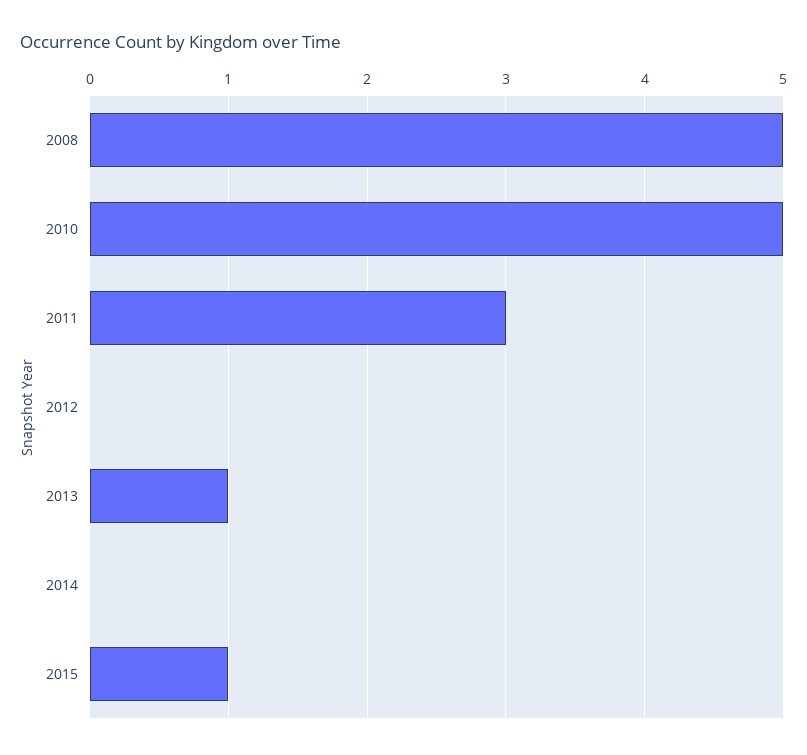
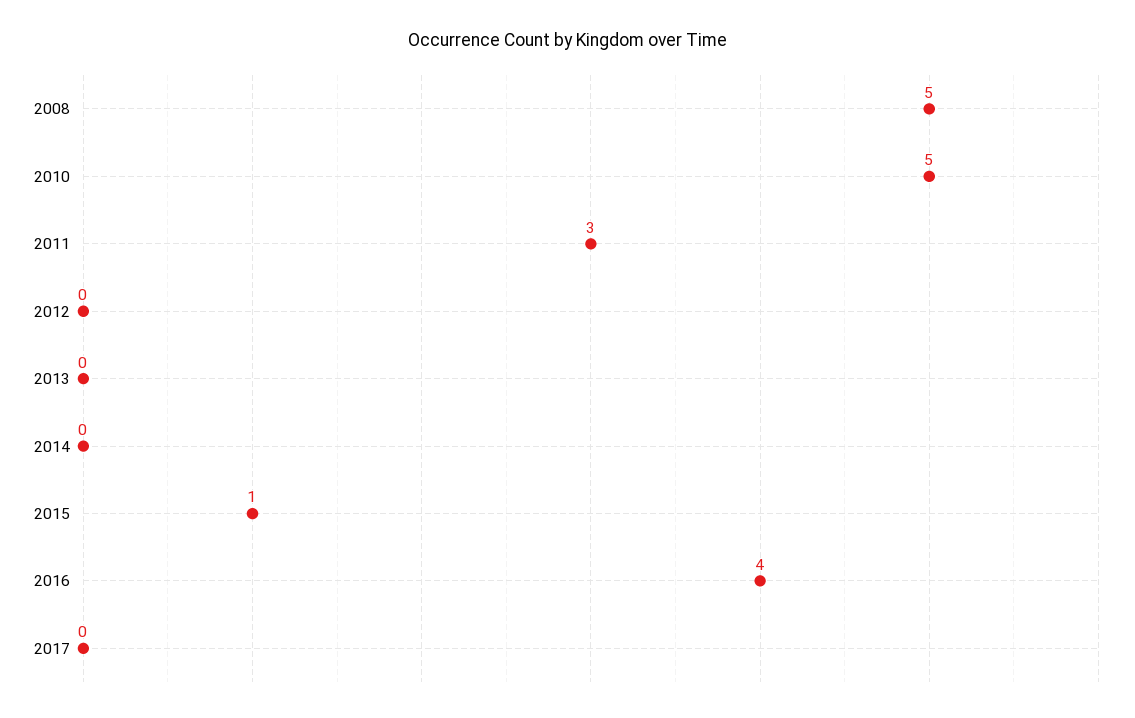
2013: 1 -> 0
2016: none -> 4
2017: none -> 0

